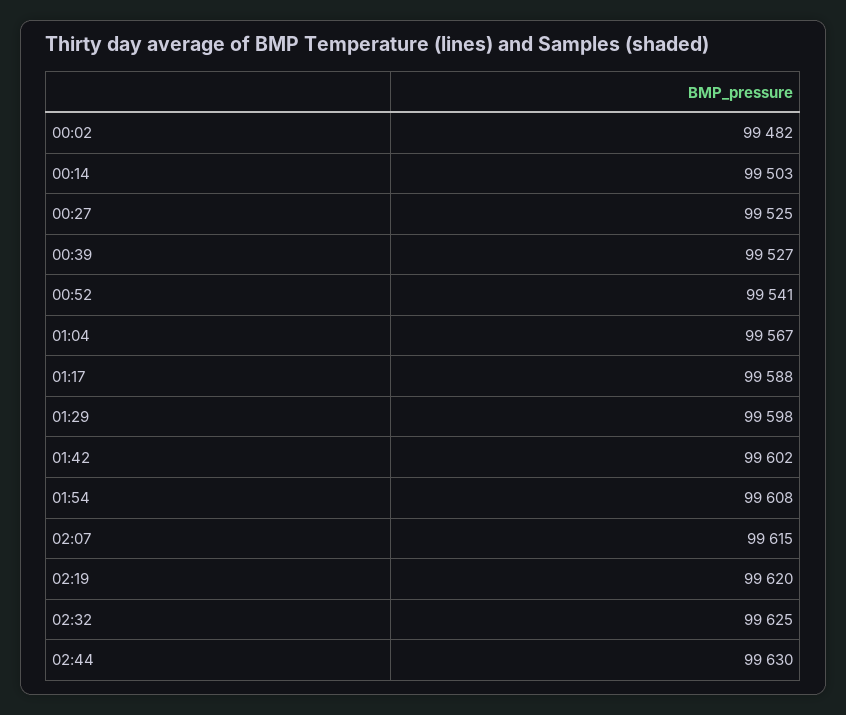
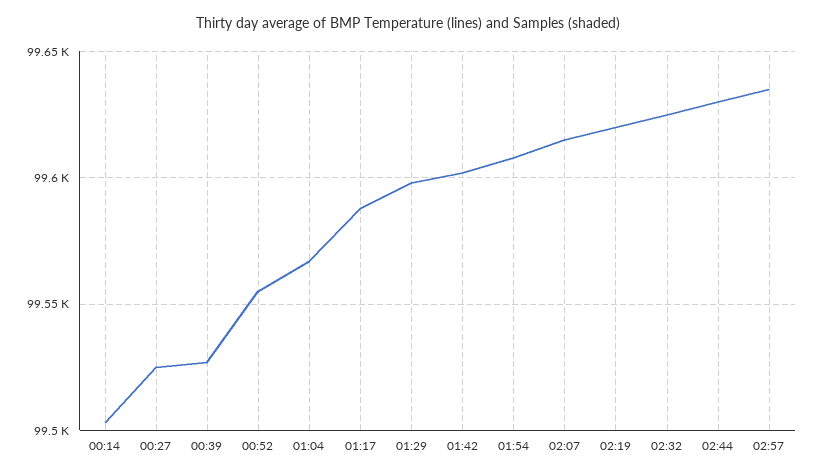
00:02: 99482 -> none
00:52: 99541 -> 99555
02:57: none -> 99635

